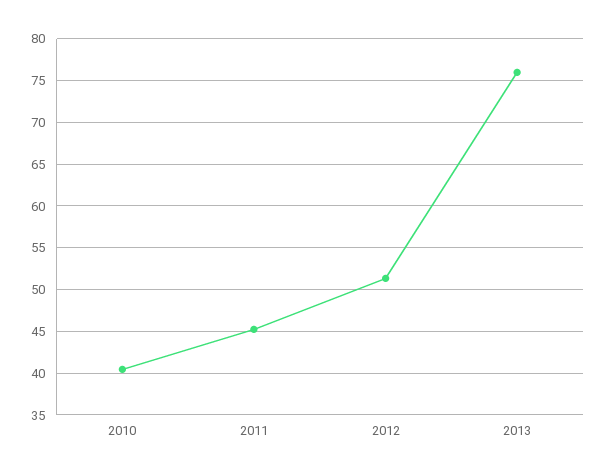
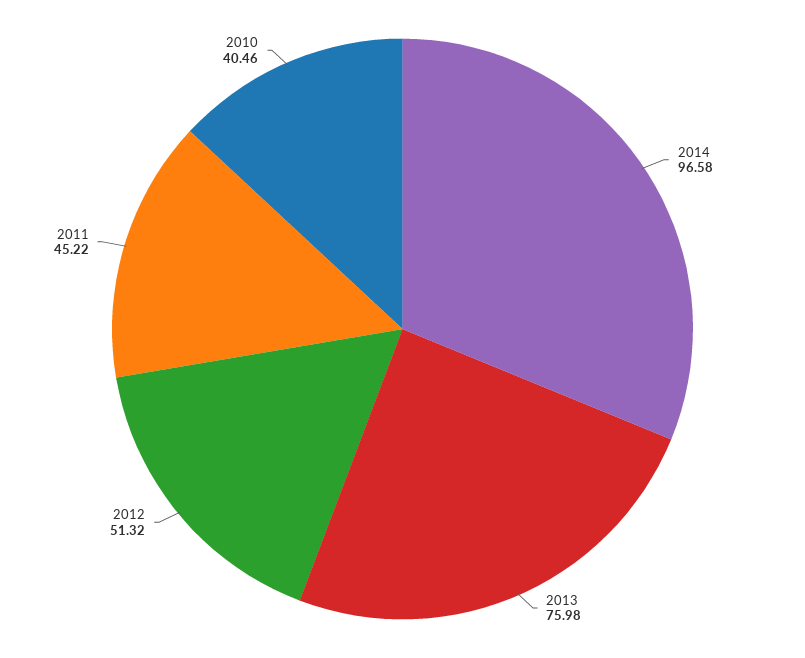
2014: none -> 96.58

